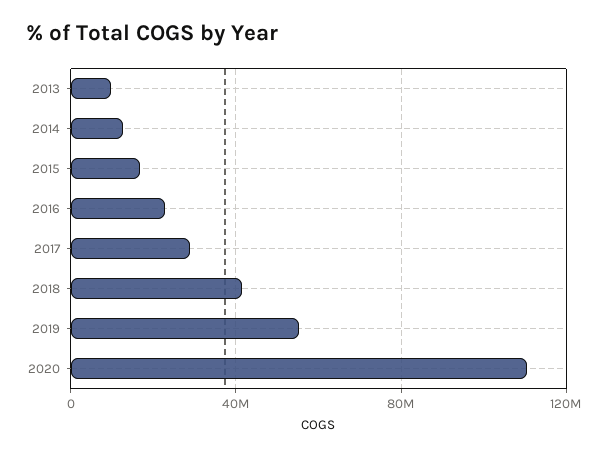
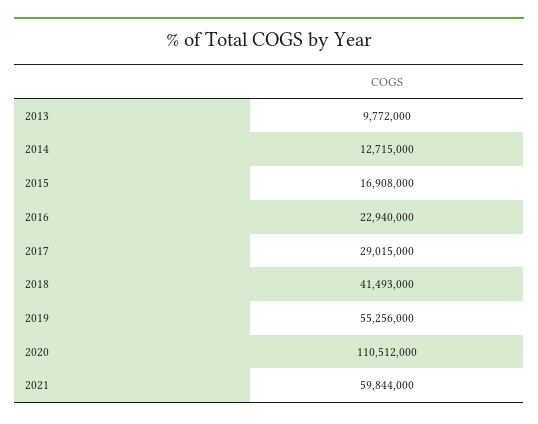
2021: none -> 59844000

